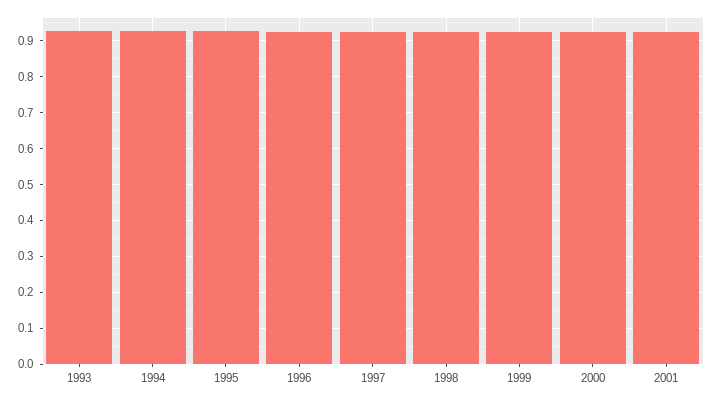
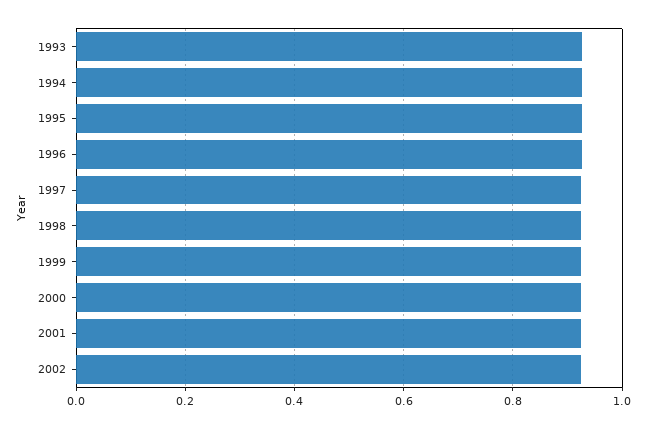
2002: none -> 0.92

